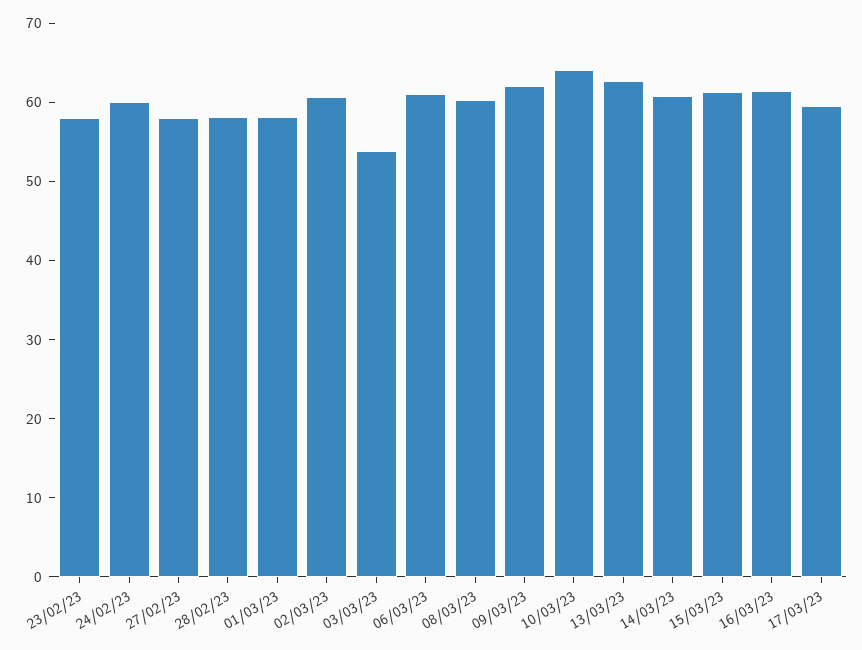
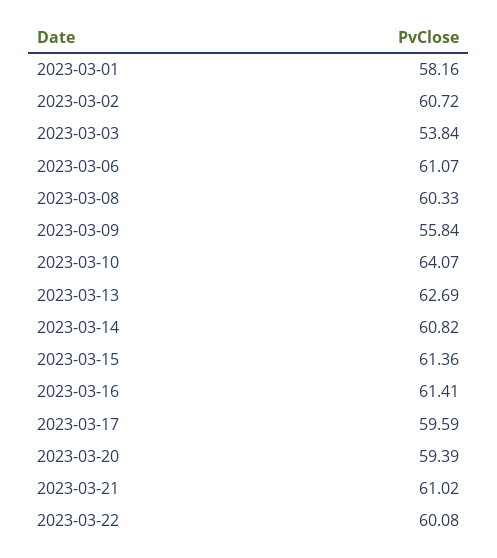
23/02/23: 58 -> none
24/02/23: 60 -> none
27/02/23: 58 -> none
28/02/23: 58 -> none
09/03/23: 62 -> 55.84
2023-03-20: none -> 59.39
2023-03-21: none -> 61.02
2023-03-22: none -> 60.08

